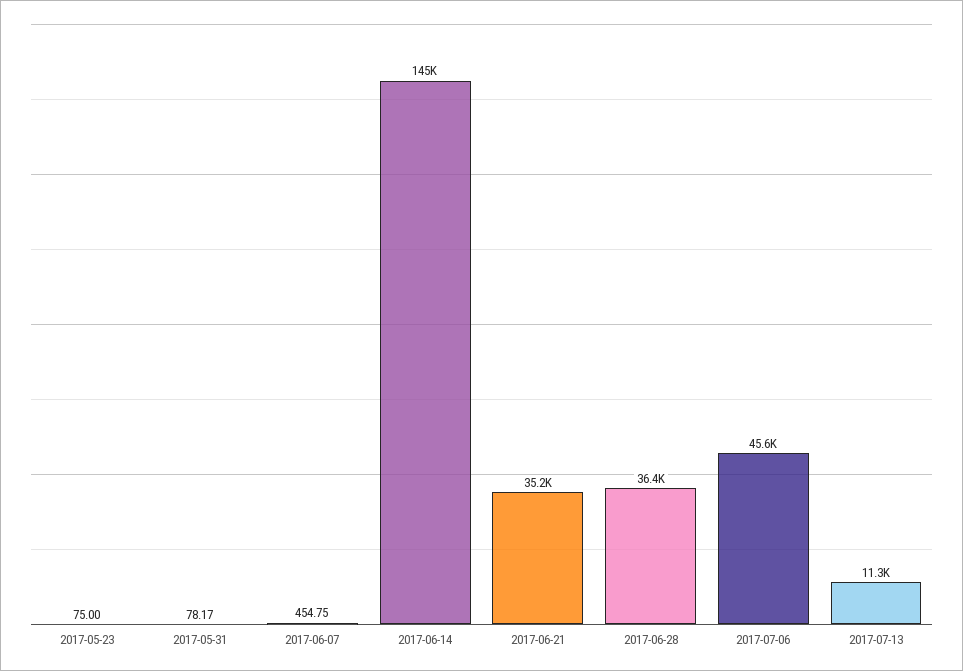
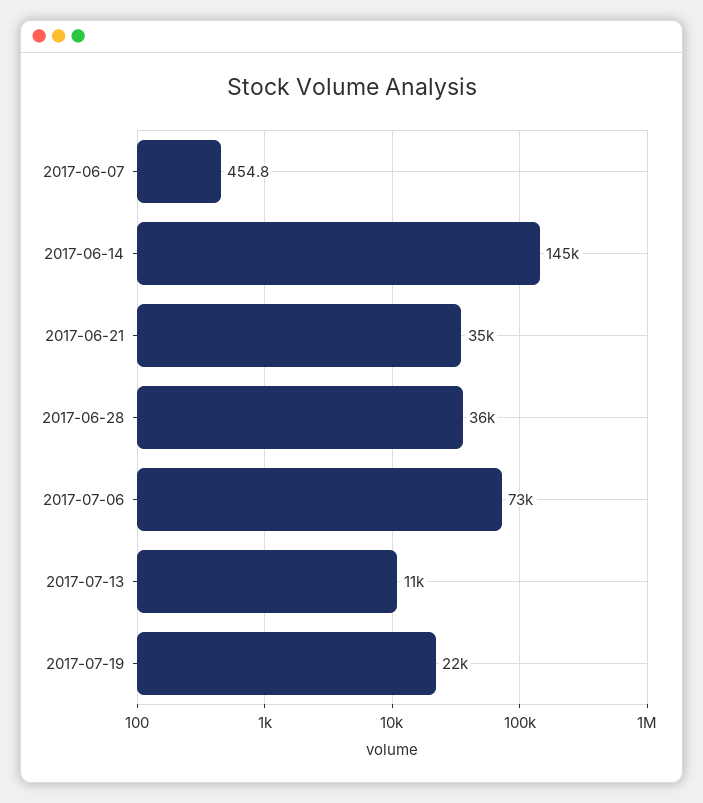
2017-05-23: 75 -> none
2017-05-31: 78.17 -> none
2017-07-06: 45600 -> 73000
2017-07-19: none -> 22000

